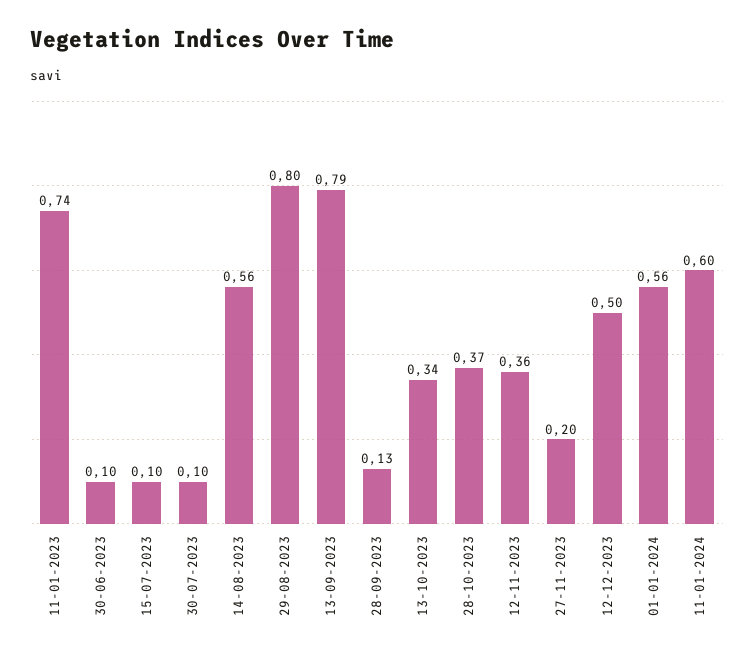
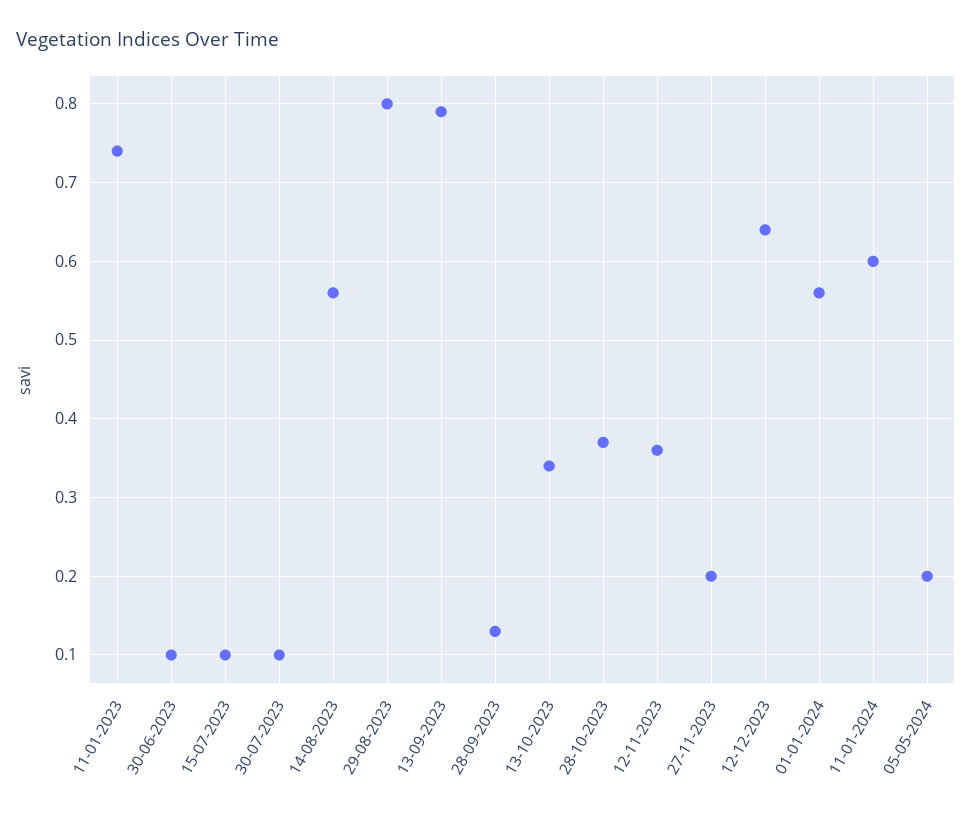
12-12-2023: 0.5 -> 0.64
05-05-2024: none -> 0.2

